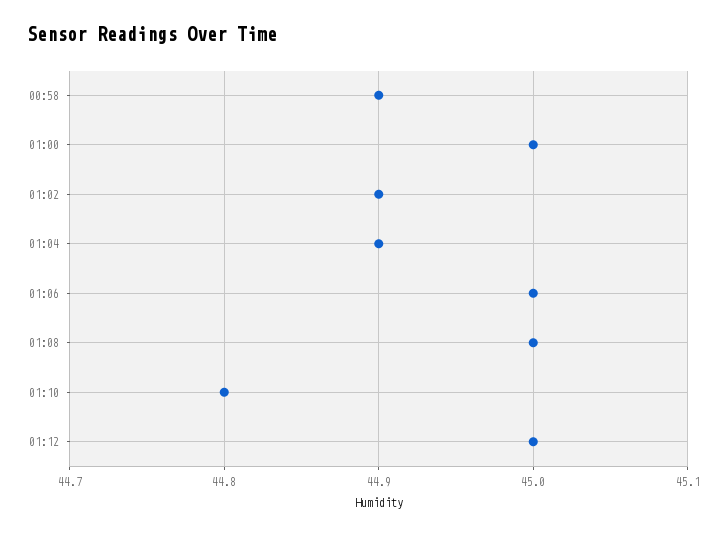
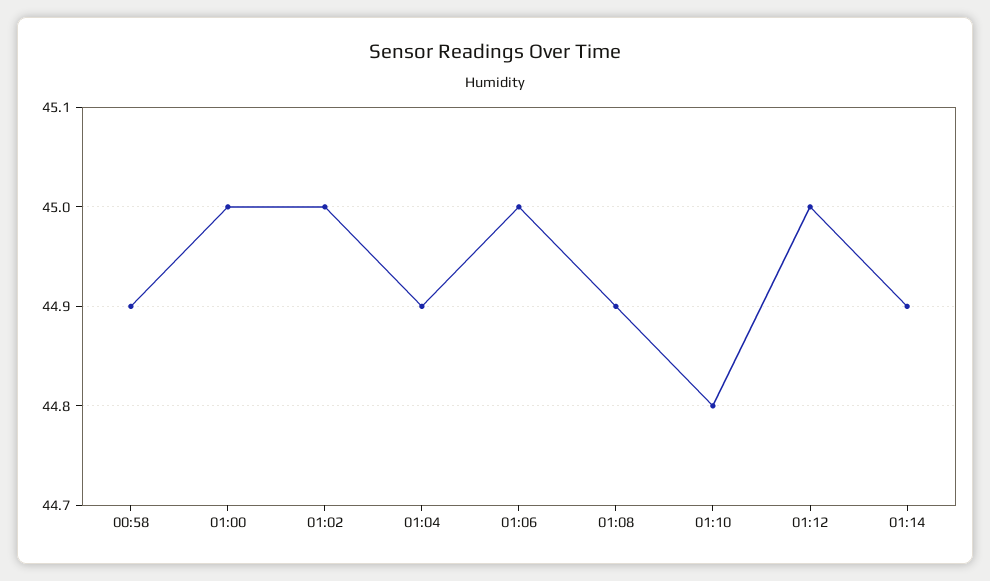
01:02: 44.9 -> 45
01:08: 45 -> 44.9
01:14: none -> 44.9

